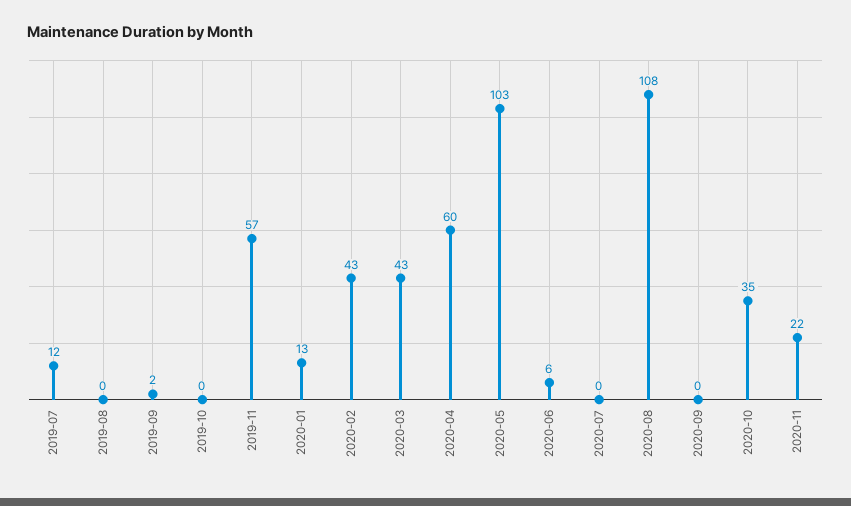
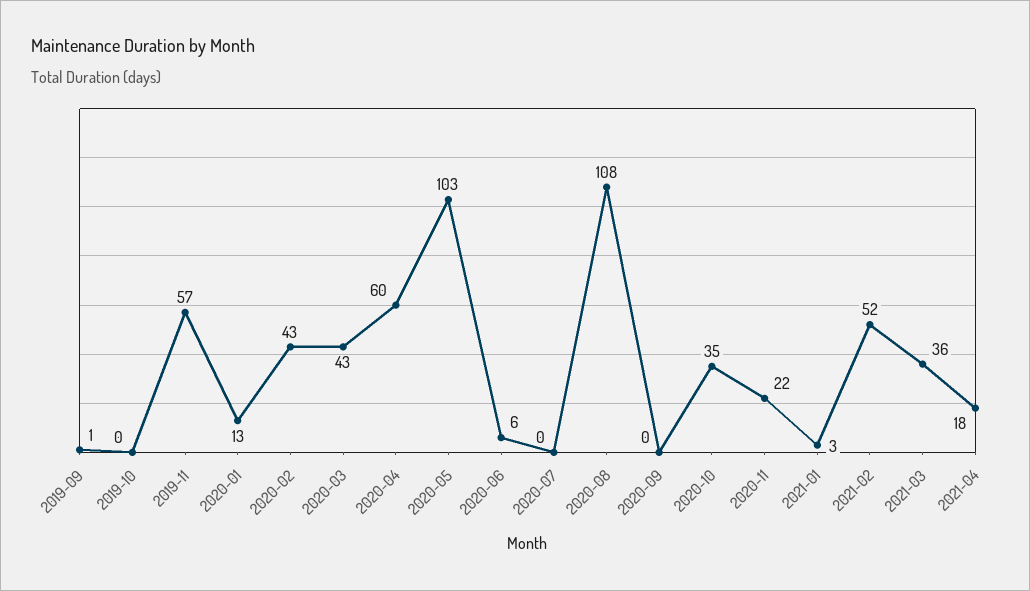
2019-07: 12 -> none
2019-08: 0 -> none
2019-09: 2 -> 1
2021-01: none -> 3
2021-02: none -> 52
2021-03: none -> 36
2021-04: none -> 18

